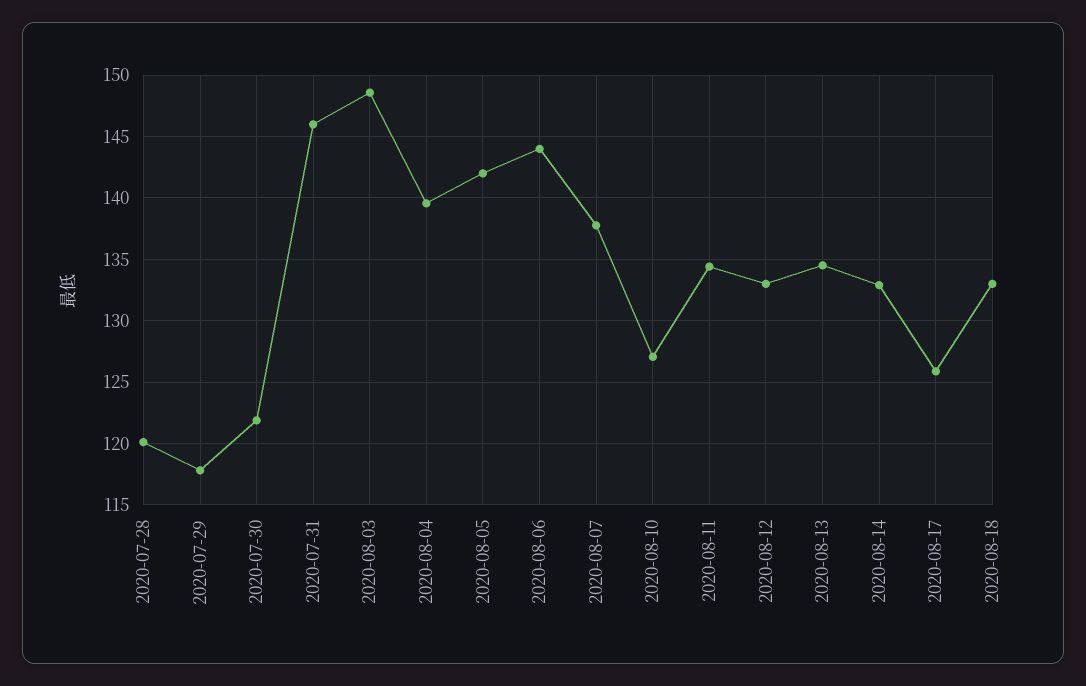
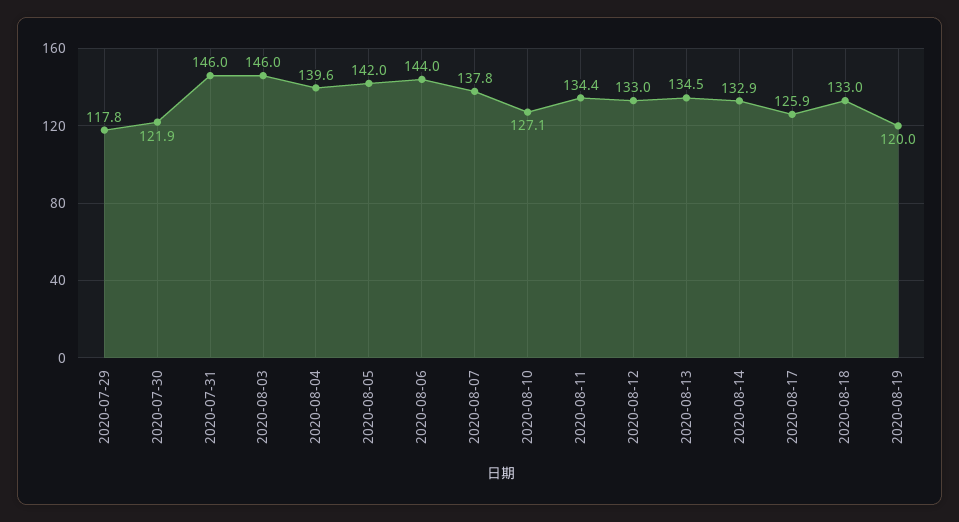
2020-07-28: 120 -> none
2020-08-03: 148.5 -> 146
2020-08-19: none -> 120

